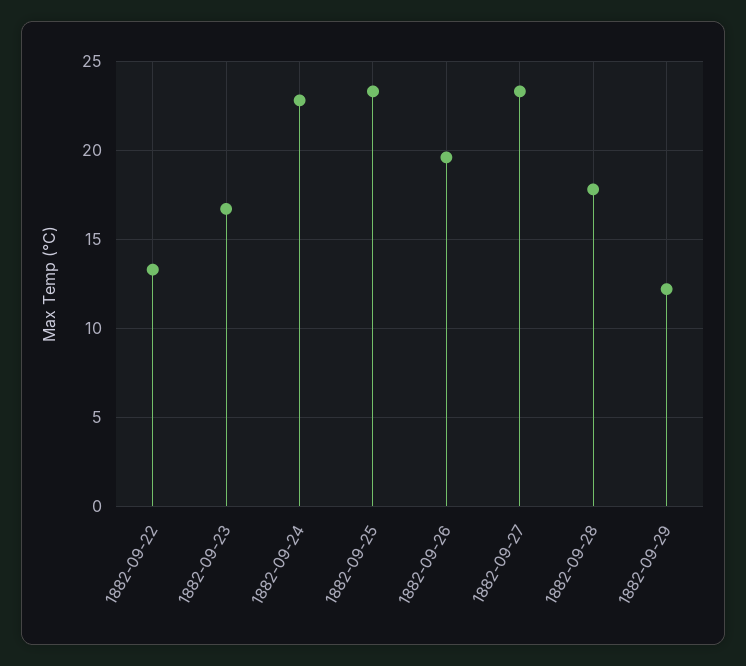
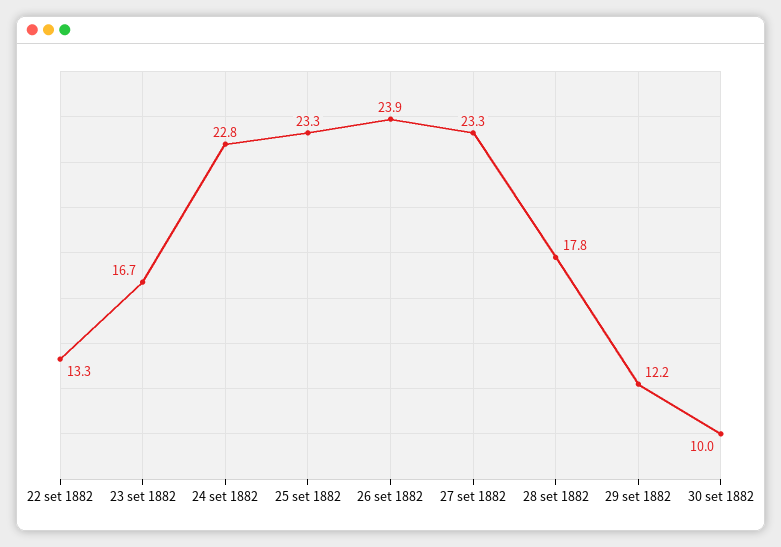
1882-09-26: 19.5 -> 23.9
30 set 1882: none -> 10

